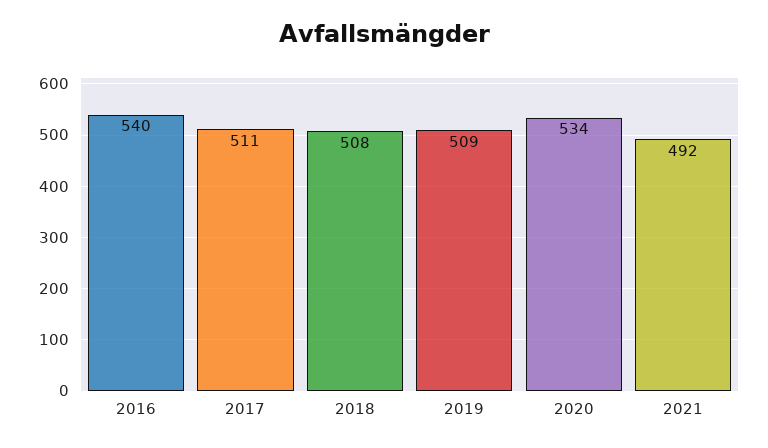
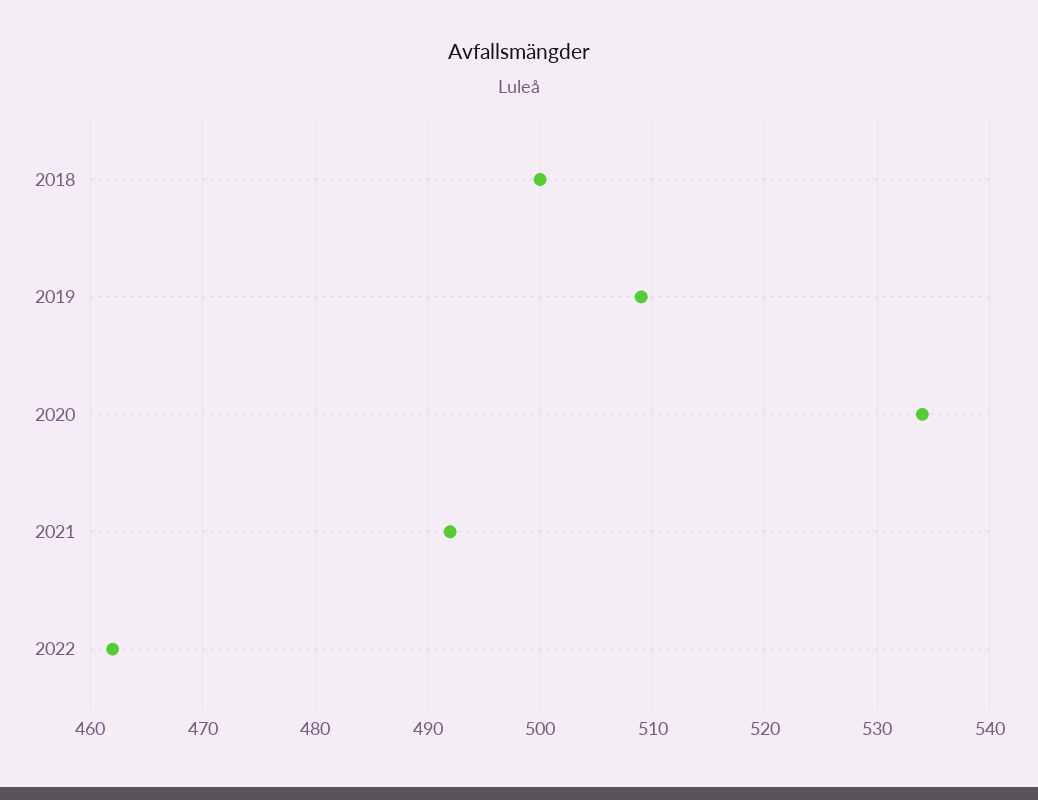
2016: 540 -> none
2017: 511 -> none
2018: 508 -> 500
2022: none -> 462

